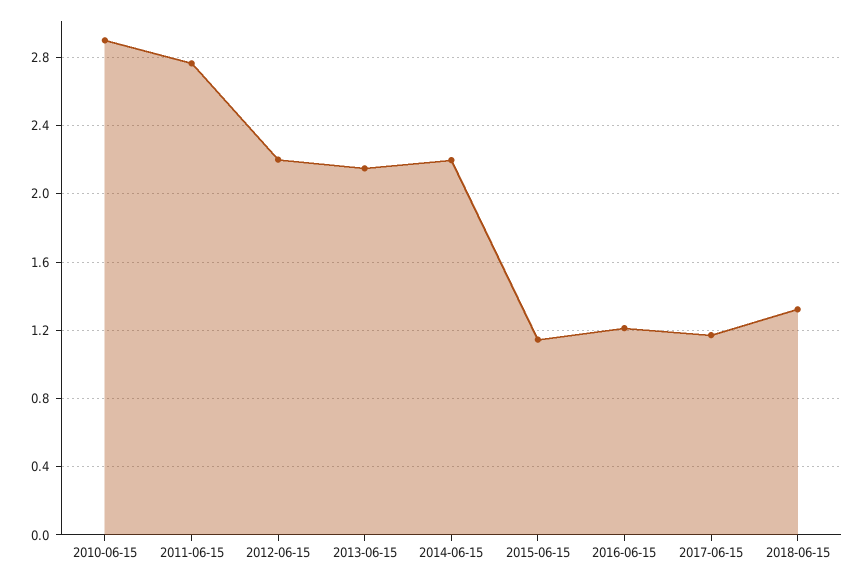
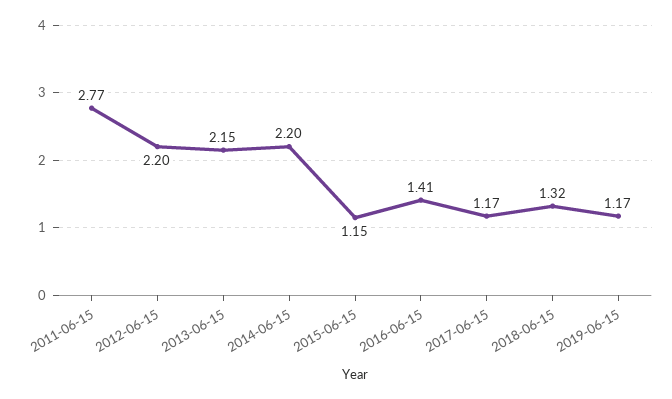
2010-06-15: 2.9 -> none
2016-06-15: 1.2 -> 1.41
2019-06-15: none -> 1.17

